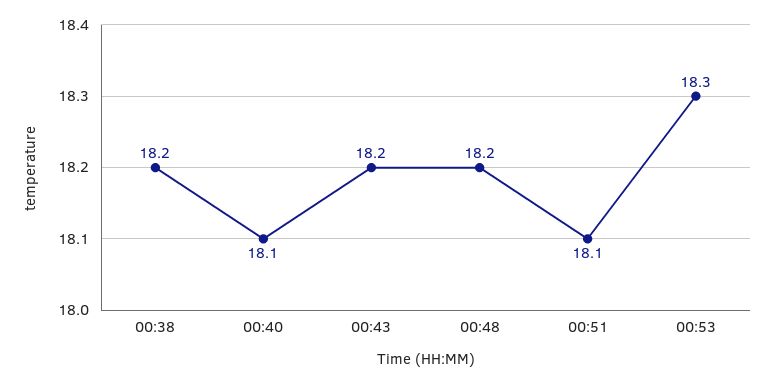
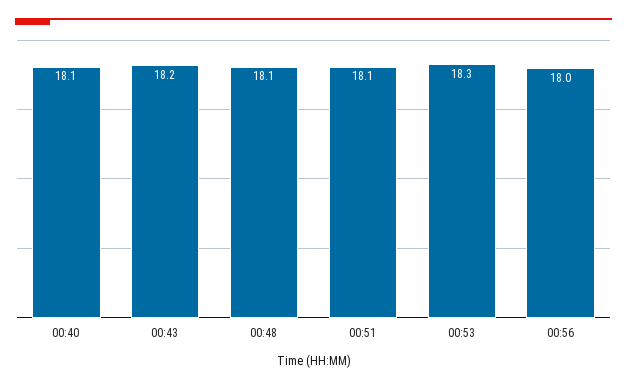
00:38: 18.2 -> none
00:48: 18.2 -> 18.1
00:56: none -> 18

